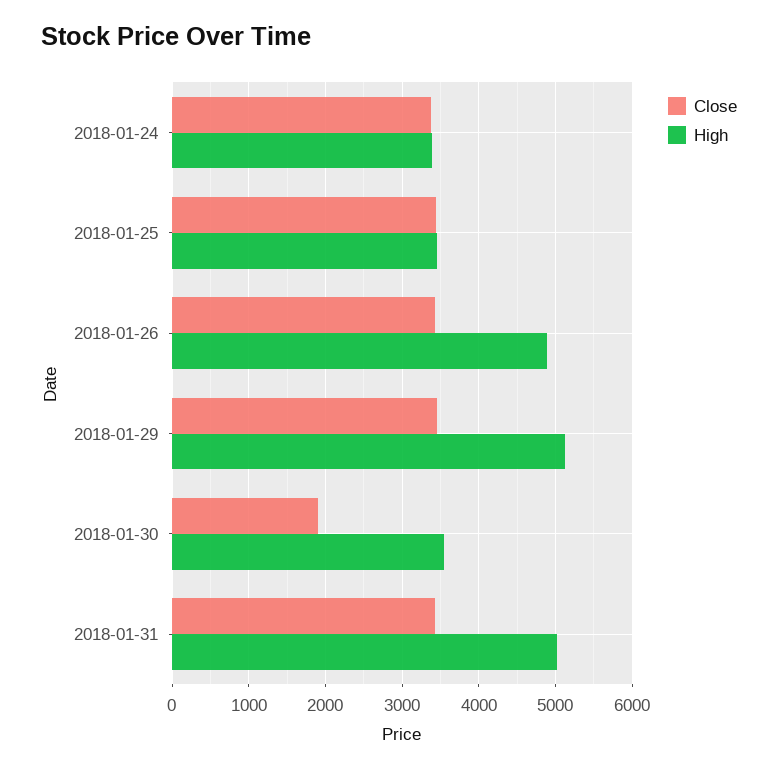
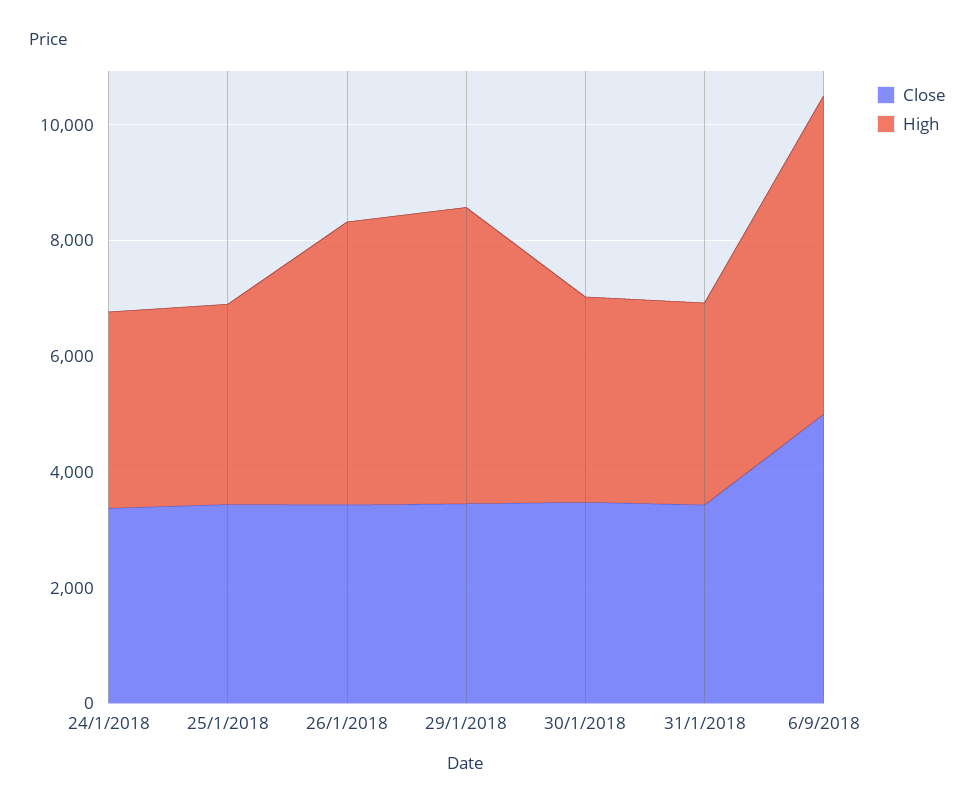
Close, 2018-01-30: 1900 -> 3500
High, 2018-01-31: 5000 -> 3500
Close, 6/9/2018: none -> 5000
High, 6/9/2018: none -> 5500

